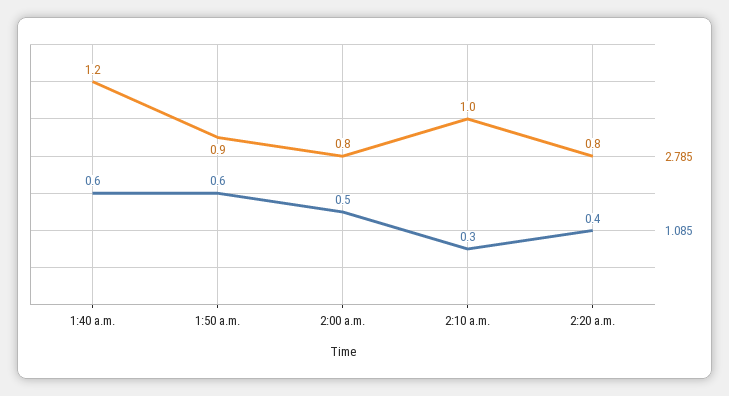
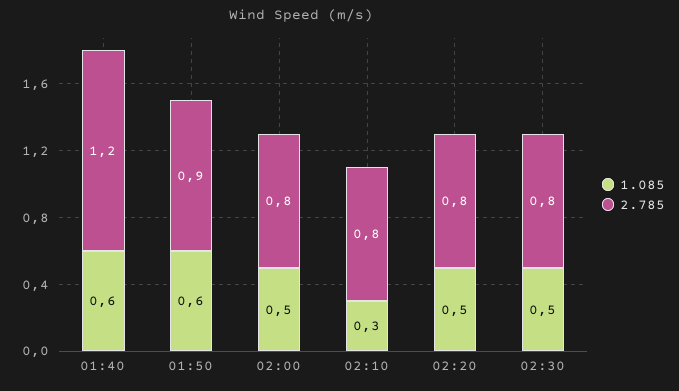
2.785, 2:10 a.m.: 1 -> 0.8
1.085, 2:20 a.m.: 0.4 -> 0.5
1.085, 02:30: none -> 0.5
2.785, 02:30: none -> 0.8

